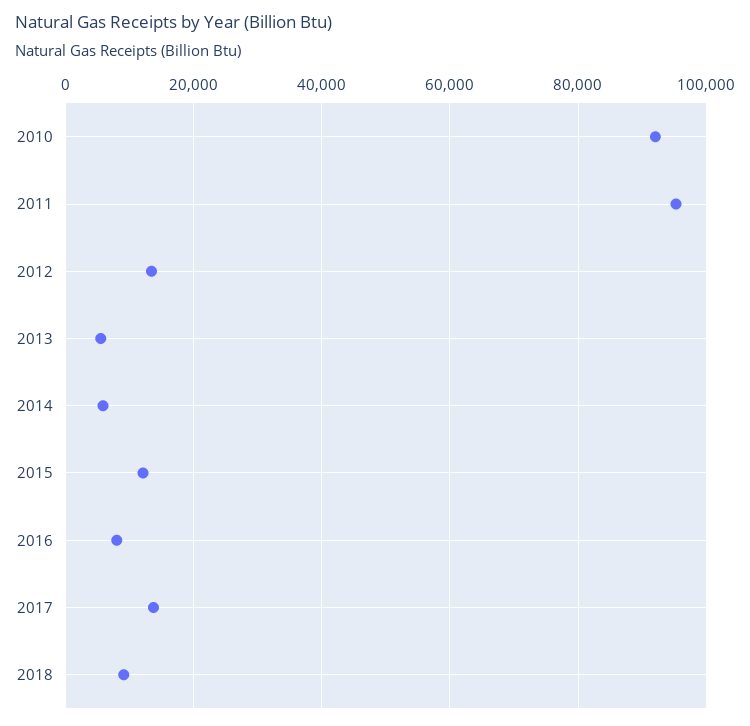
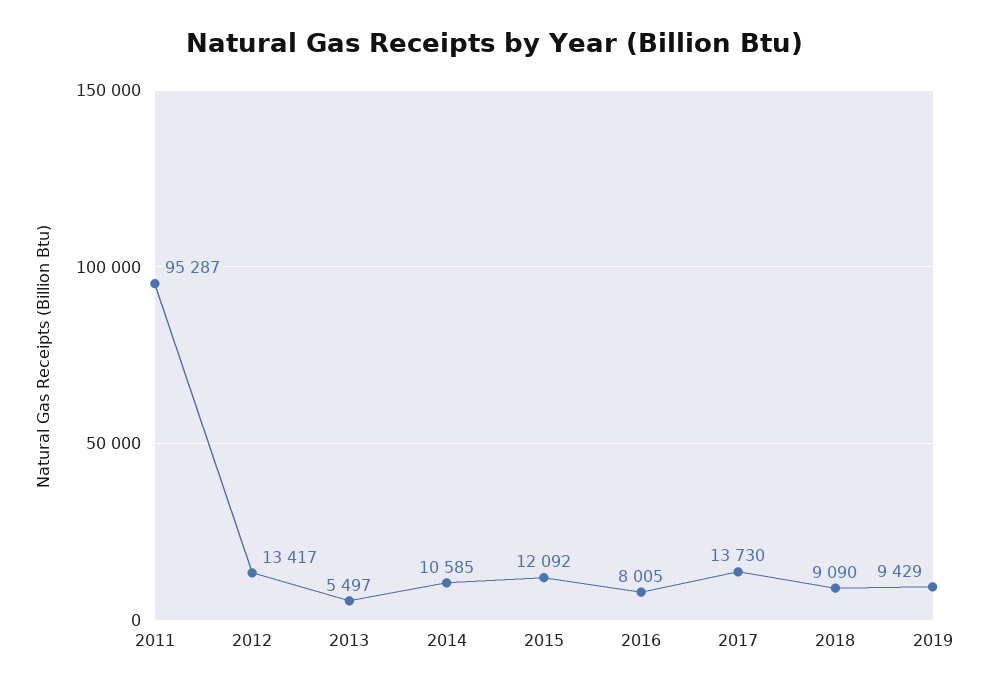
2010: 92000 -> none
2014: 6000 -> 10585
2019: none -> 9429

